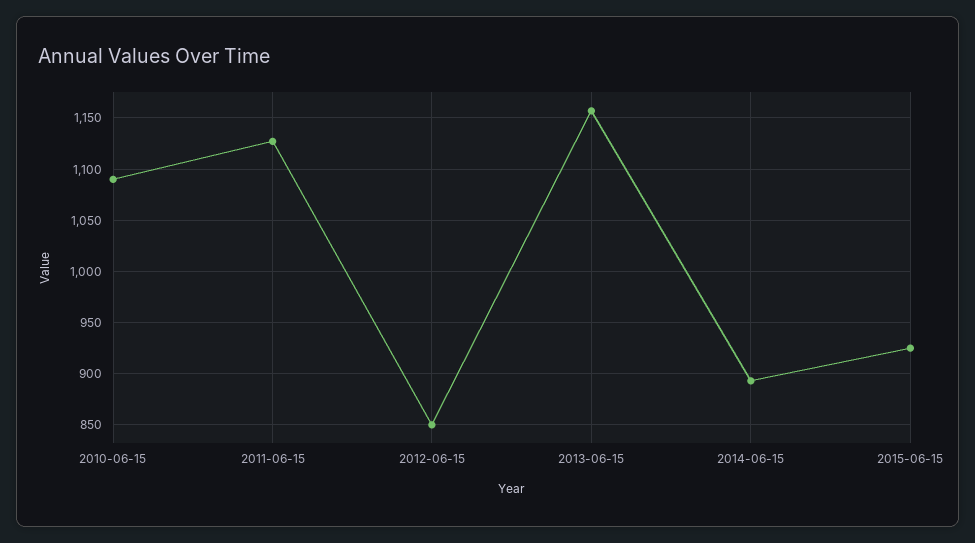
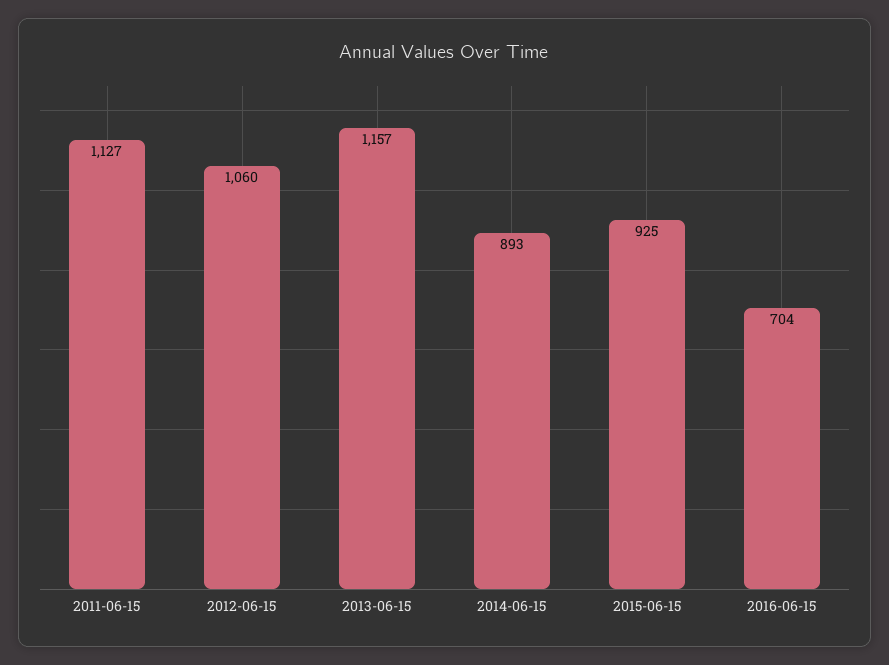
2010-06-15: 1090 -> none
2012-06-15: 850 -> 1060
2016-06-15: none -> 704

